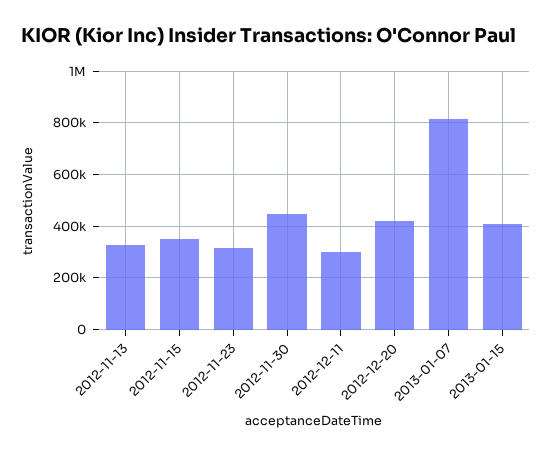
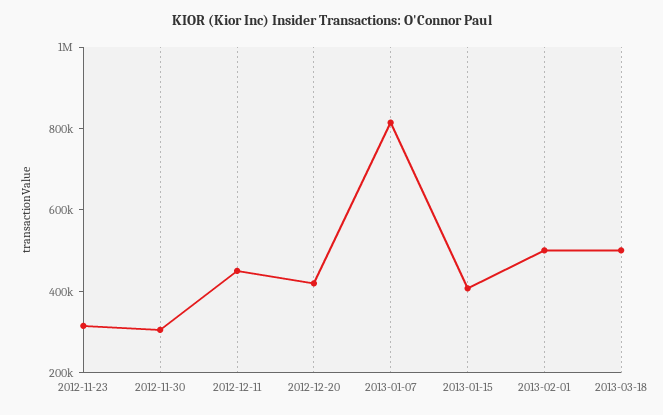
2012-11-13: 325000 -> none
2012-11-15: 350000 -> none
2012-11-30: 450000 -> 300000
2012-12-11: 300000 -> 450000
2013-02-01: none -> 500000
2013-03-18: none -> 500000

